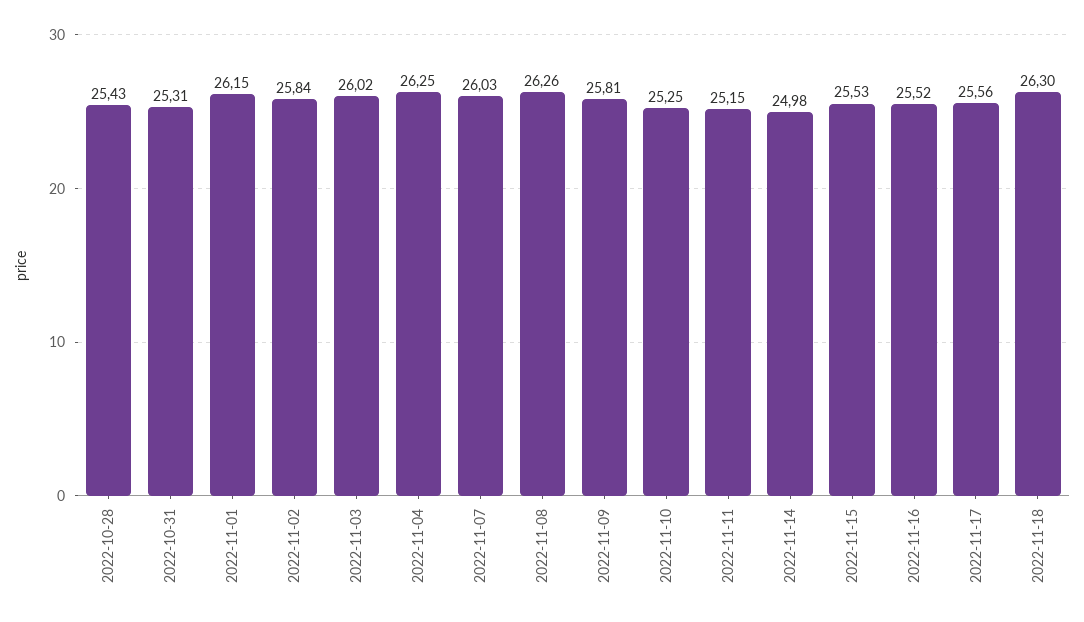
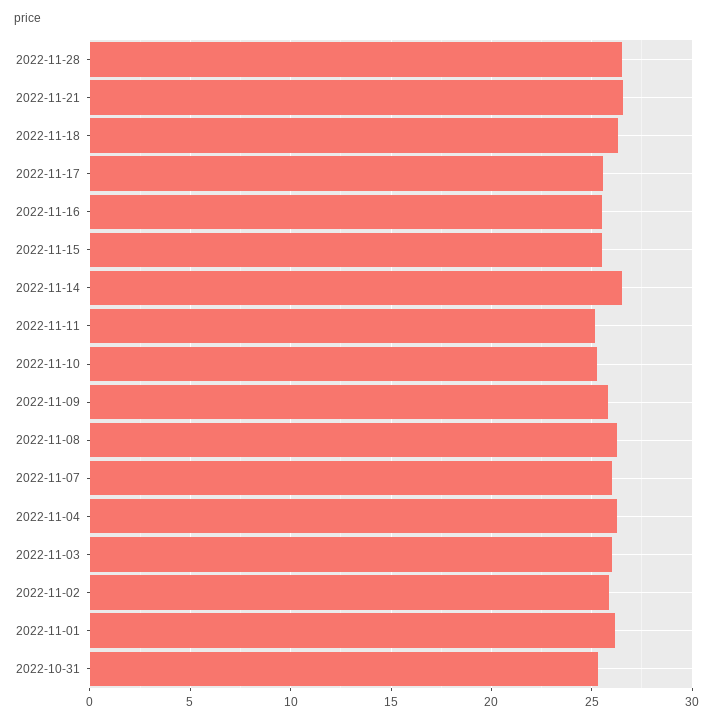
2022-10-28: 25.43 -> none
2022-11-14: 24.98 -> 26.5
2022-11-28: none -> 26.5
2022-11-21: none -> 26.5

